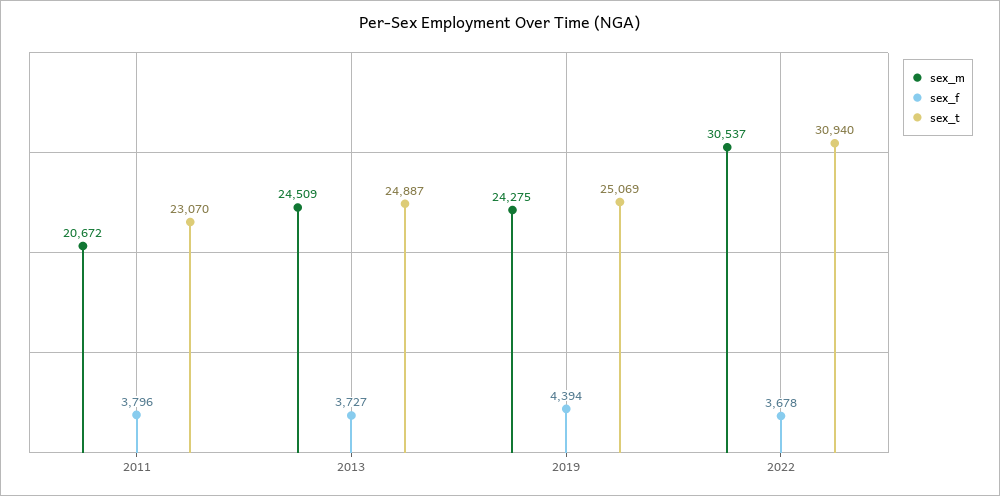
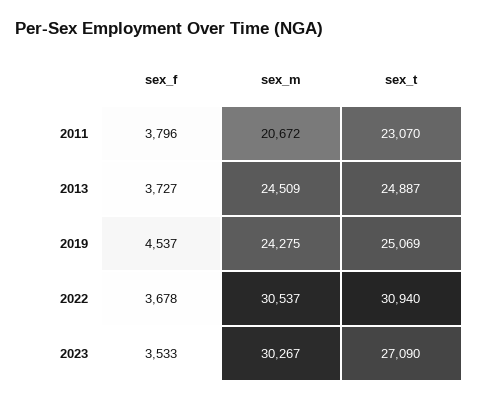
sex_f, 2019: 4394 -> 4537
sex_f, 2023: none -> 3533
sex_m, 2023: none -> 30267
sex_t, 2023: none -> 27090

